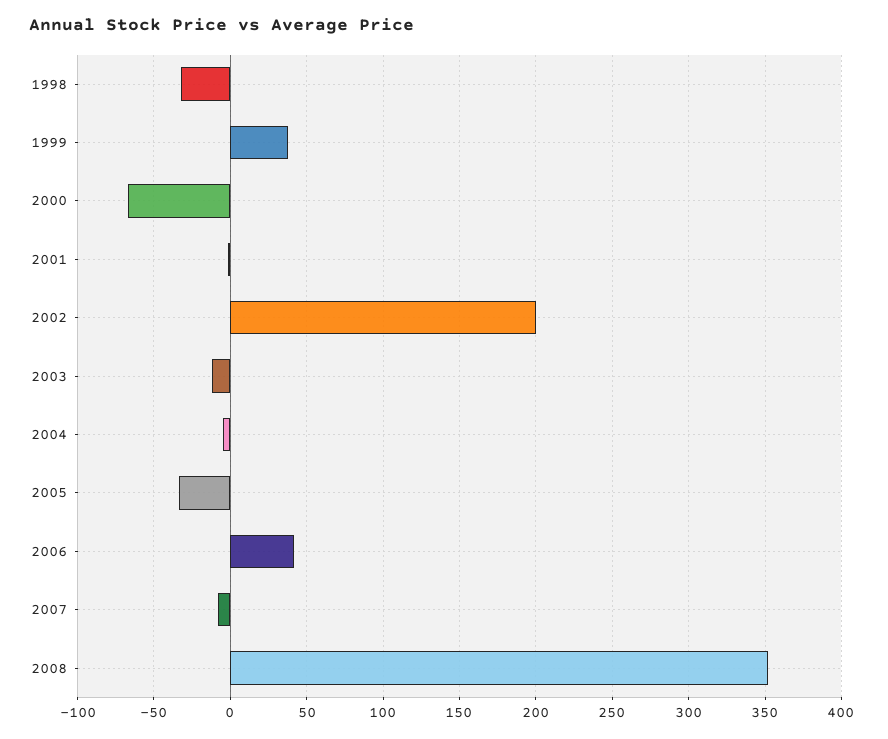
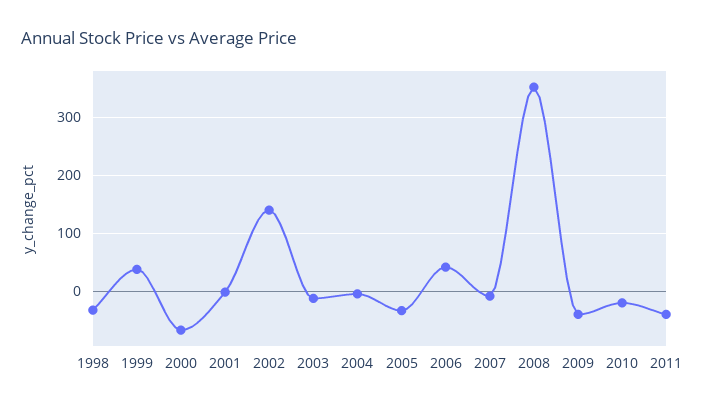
2002: 200 -> 140
2009: none -> -40
2010: none -> -20
2011: none -> -40

